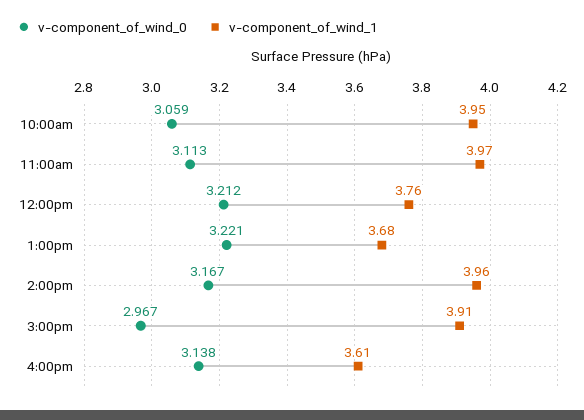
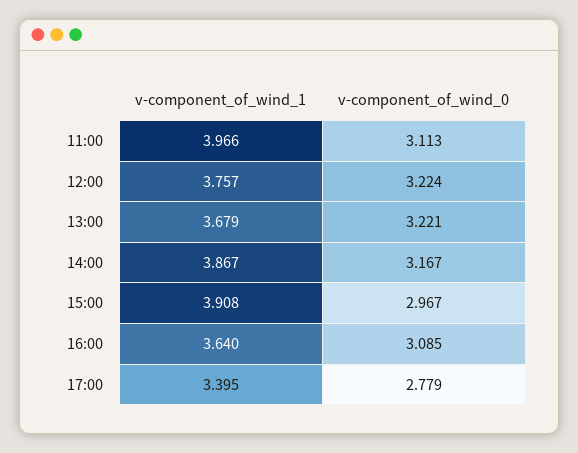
v-component_of_wind_0, 10:00am: 3.059 -> none
v-component_of_wind_1, 10:00am: 3.95 -> none
v-component_of_wind_0, 12:00pm: 3.212 -> 3.224
v-component_of_wind_1, 2:00pm: 3.96 -> 3.867
v-component_of_wind_0, 4:00pm: 3.138 -> 3.085
v-component_of_wind_1, 4:00pm: 3.61 -> 3.64
v-component_of_wind_1, 17:00: none -> 3.395
v-component_of_wind_0, 17:00: none -> 2.779

